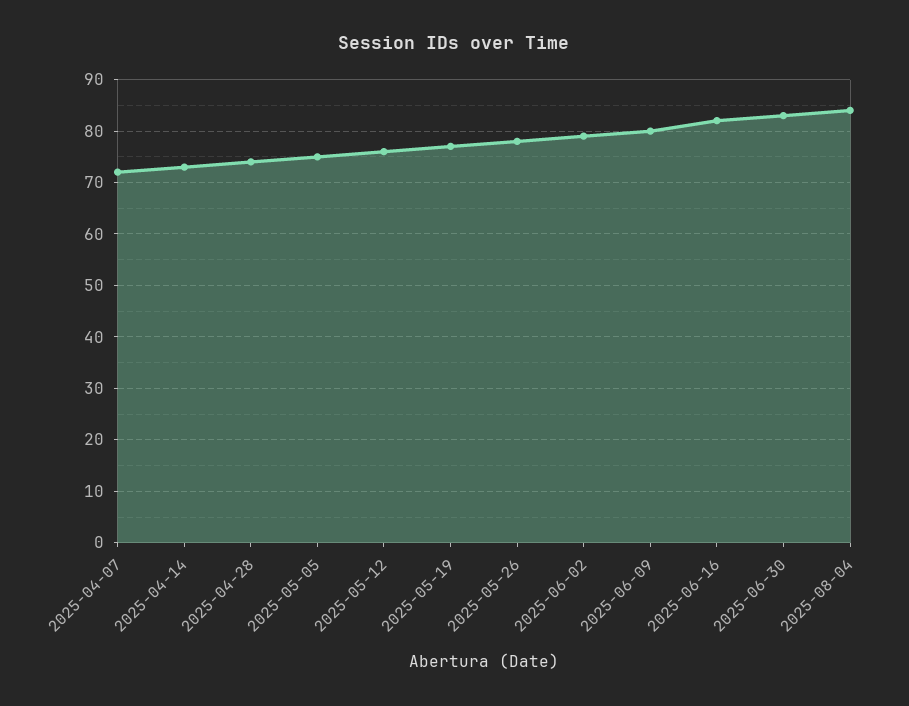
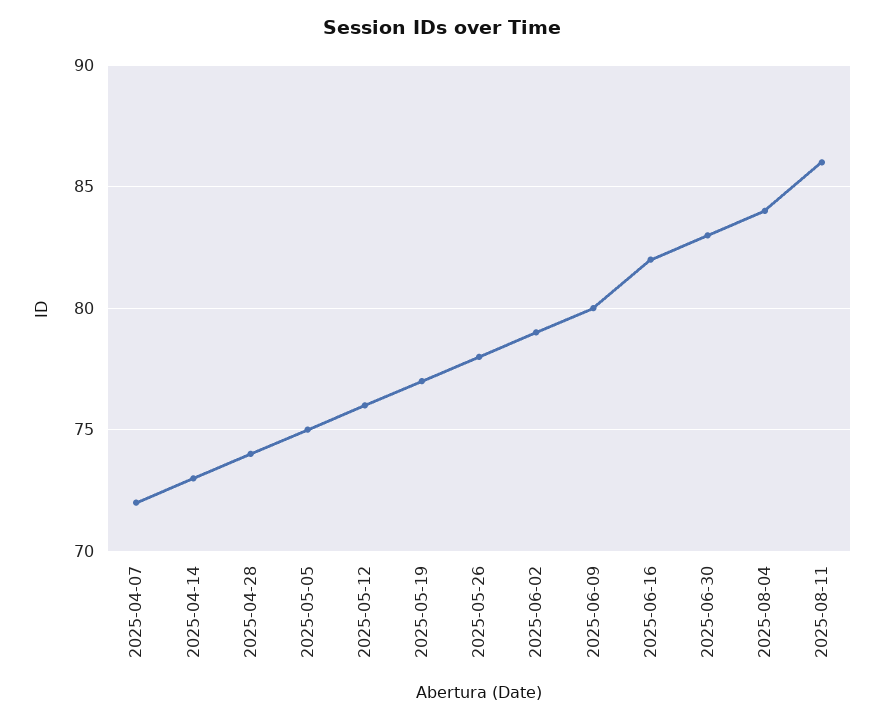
2025-08-11: none -> 86

